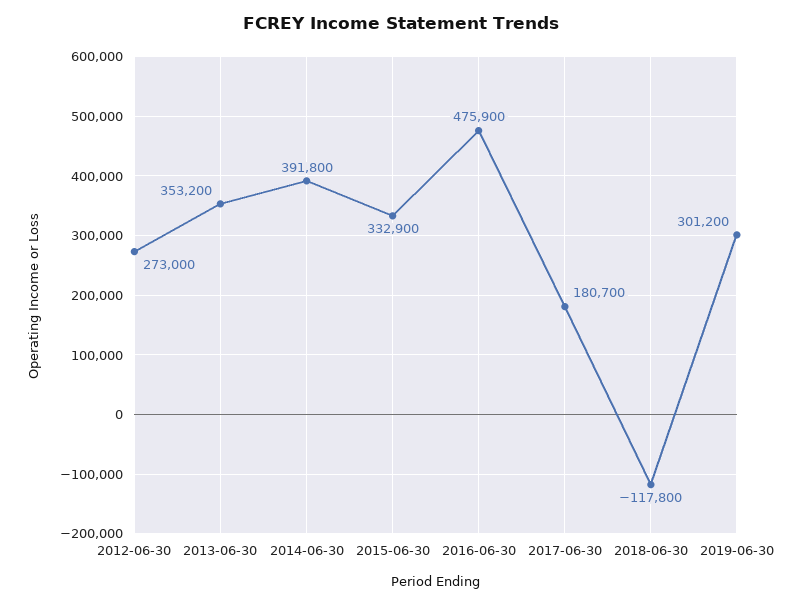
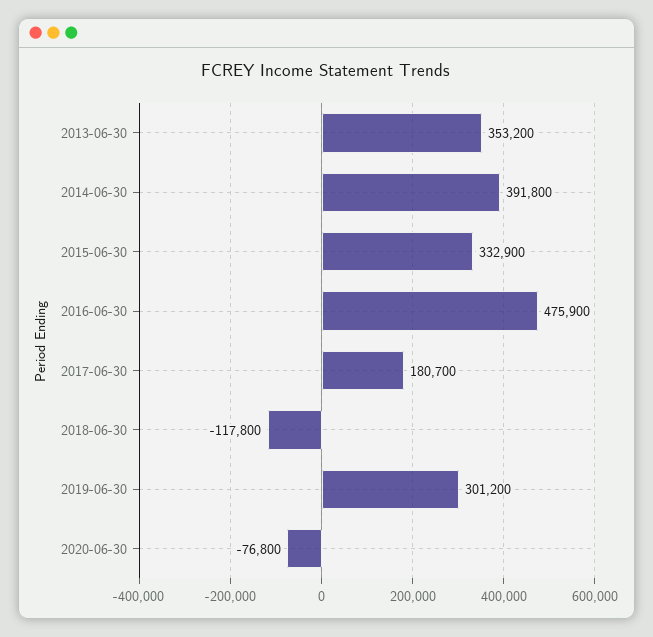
2012-06-30: 273000 -> none
2020-06-30: none -> -76800

